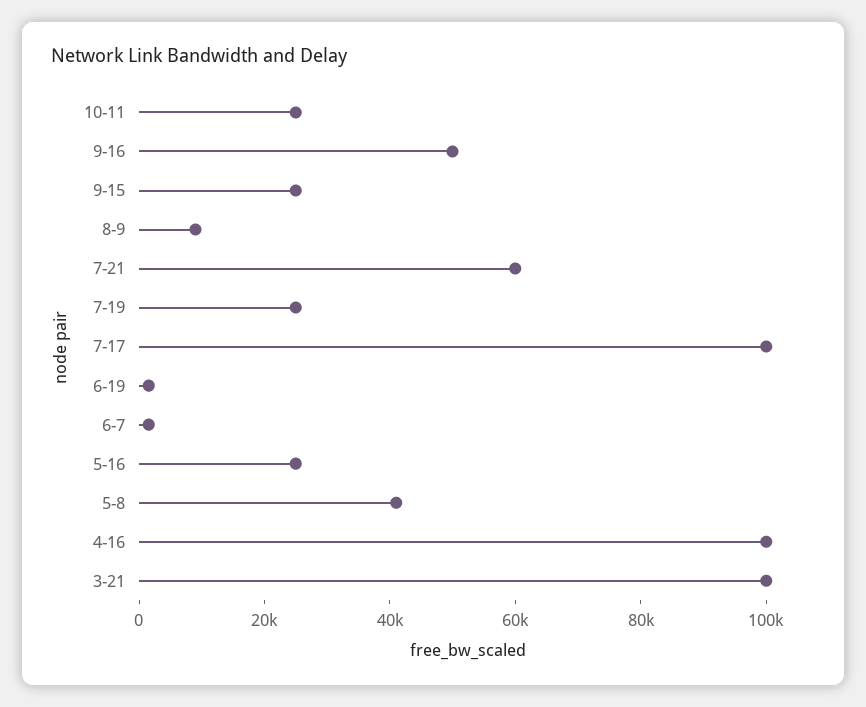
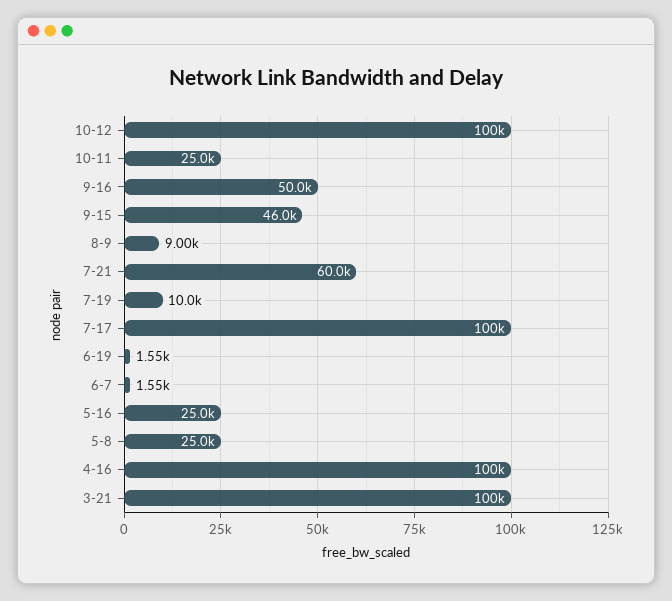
9-15: 25000 -> 46000
7-19: 25000 -> 10000
5-8: 40000 -> 25000
10-12: none -> 100000

